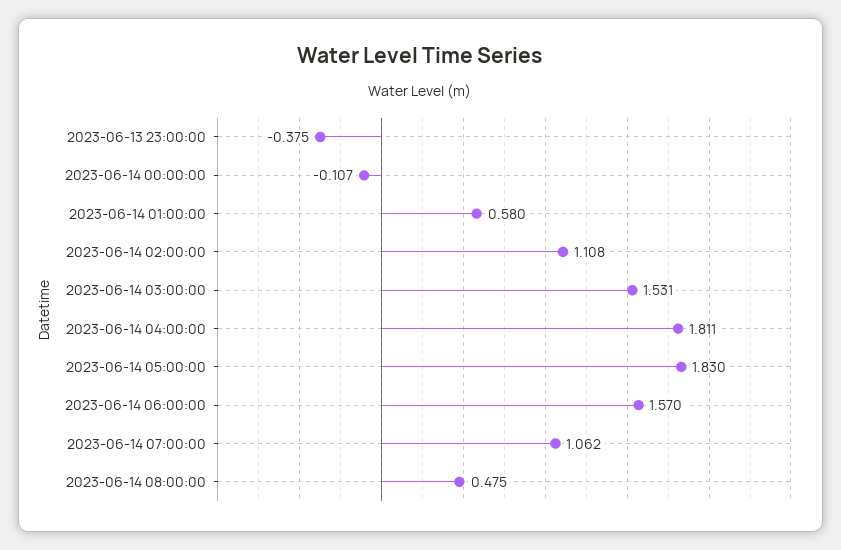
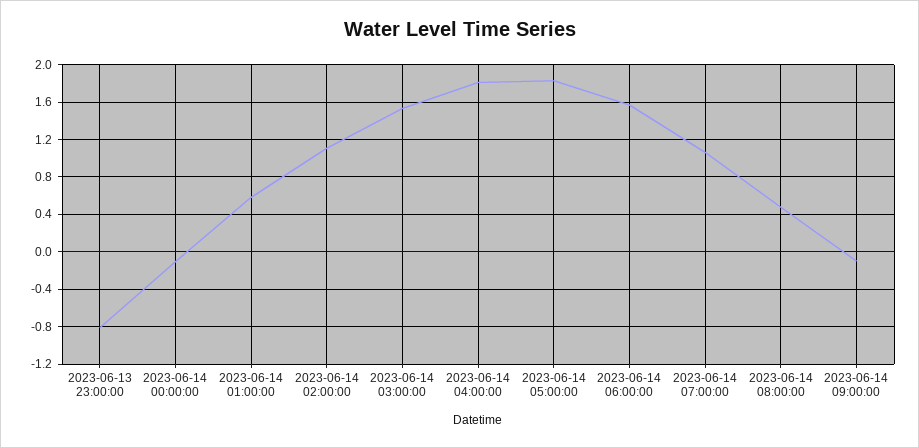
2023-06-13 23:00:00: -0.375 -> -0.8
2023-06-14 09:00:00: none -> -0.1

